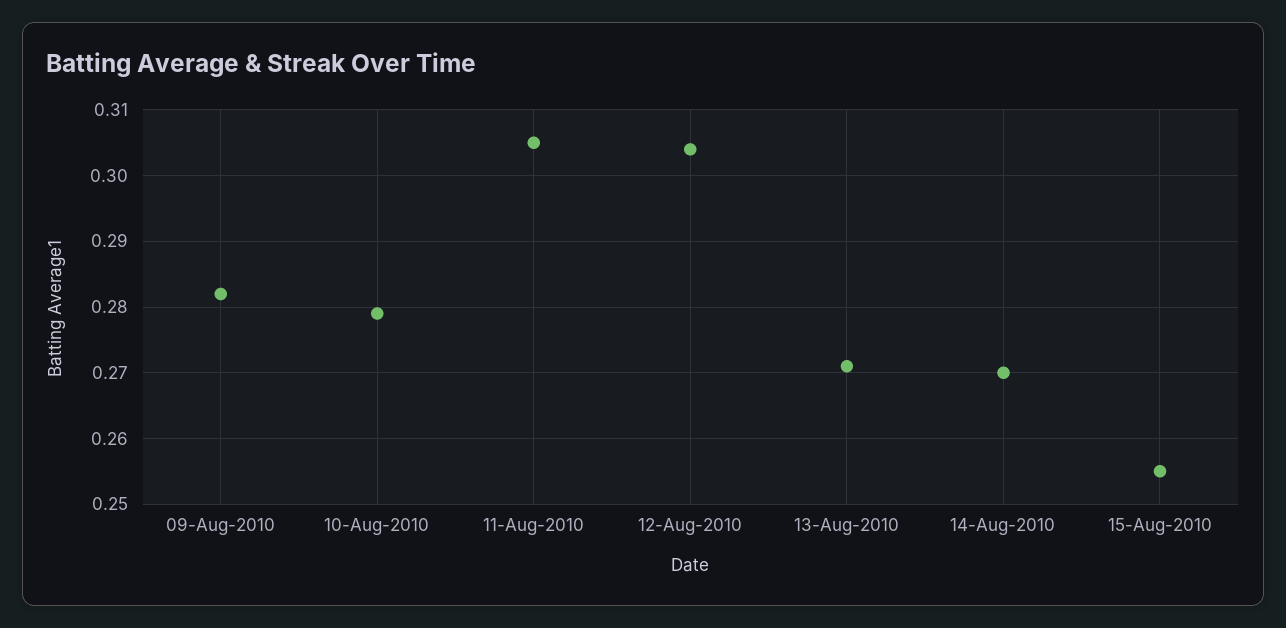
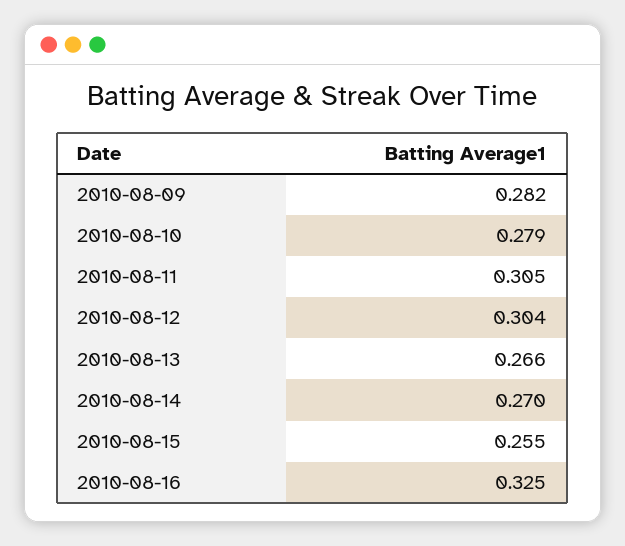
13-Aug-2010: 0.271 -> 0.266
2010-08-16: none -> 0.325

